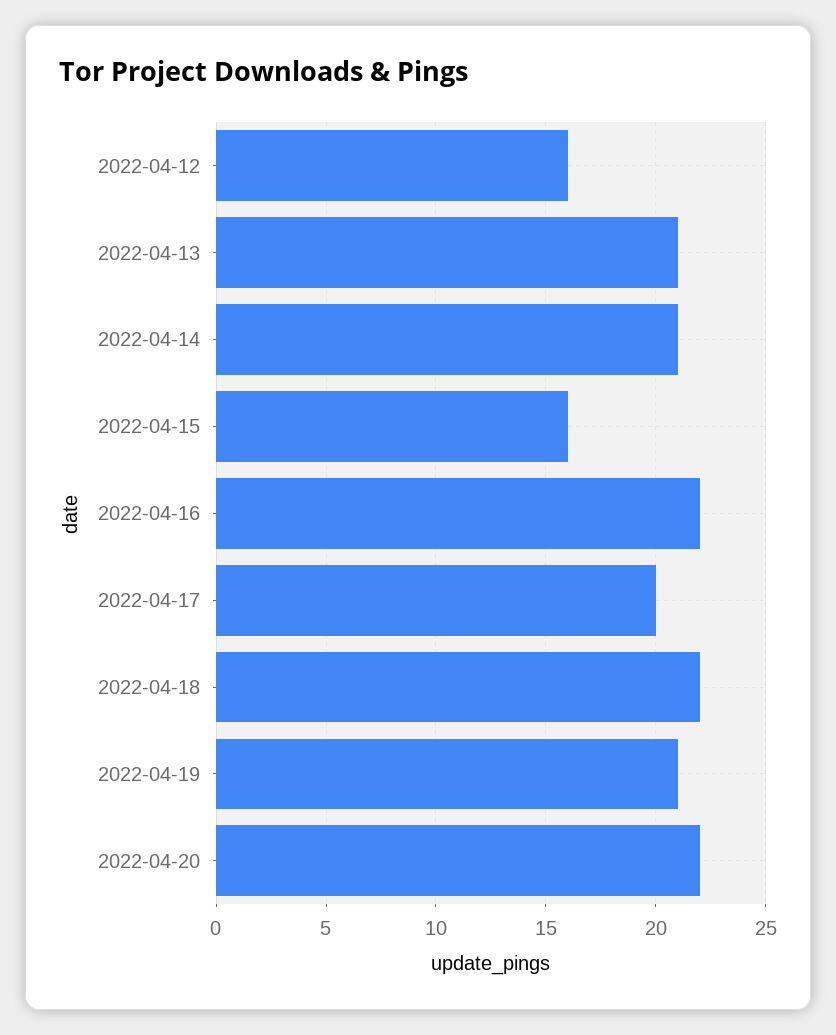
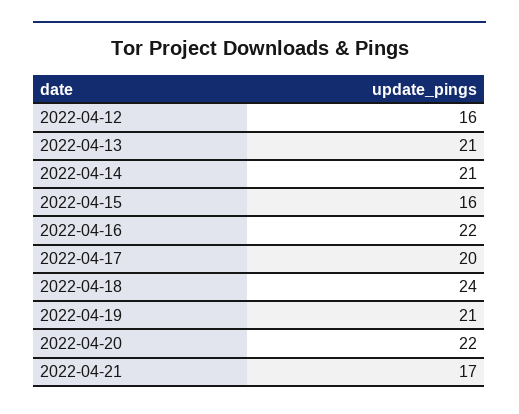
2022-04-18: 22 -> 24
2022-04-21: none -> 17

